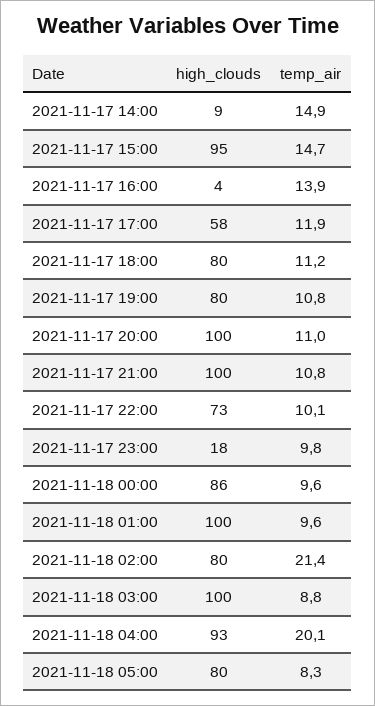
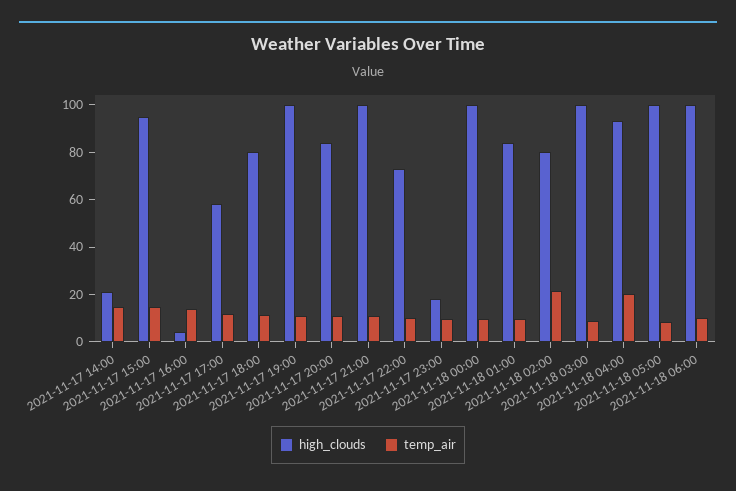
high_clouds, 2021-11-17 14:00: 9 -> 20
high_clouds, 2021-11-17 19:00: 80 -> 100
high_clouds, 2021-11-17 20:00: 100 -> 85
high_clouds, 2021-11-18 00:00: 86 -> 100
high_clouds, 2021-11-18 01:00: 100 -> 85
high_clouds, 2021-11-18 05:00: 80 -> 100
high_clouds, 2021-11-18 06:00: none -> 100
temp_air, 2021-11-18 06:00: none -> 10

